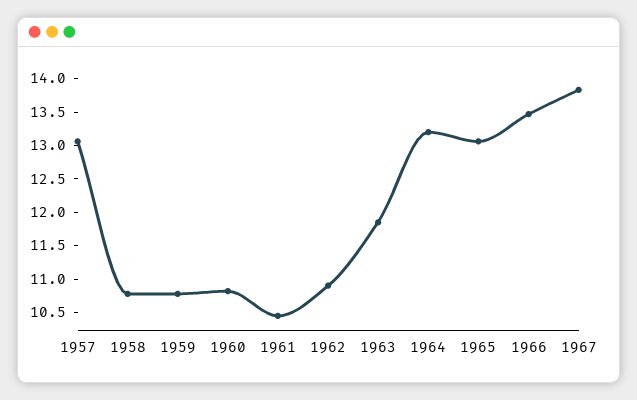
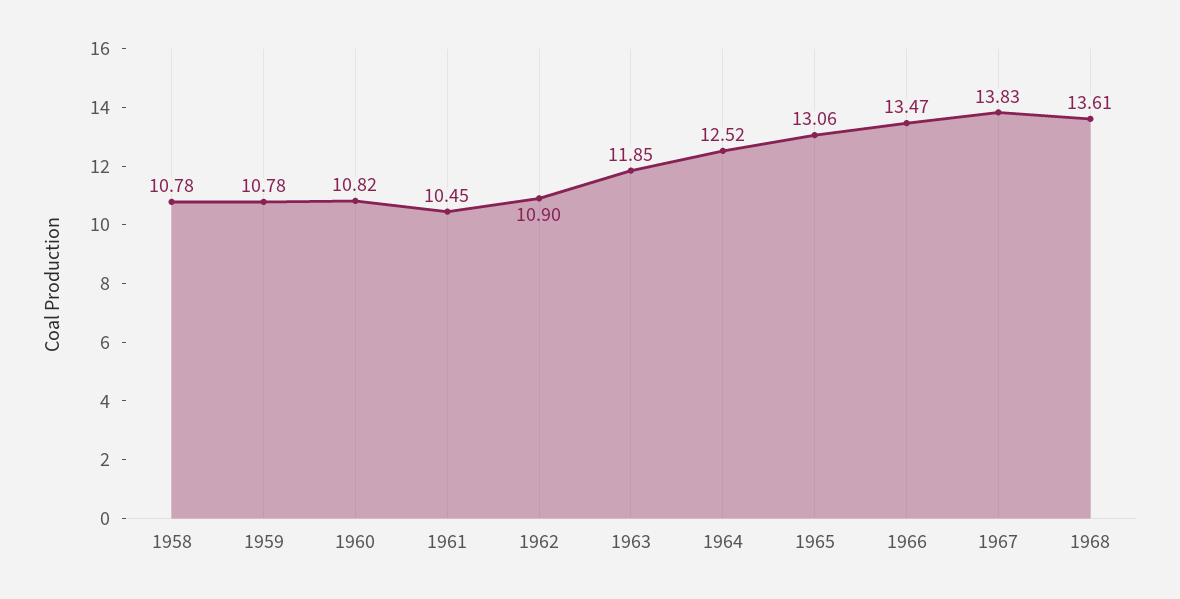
1957: 13 -> none
1964: 13.25 -> 12.52
1968: none -> 13.61

